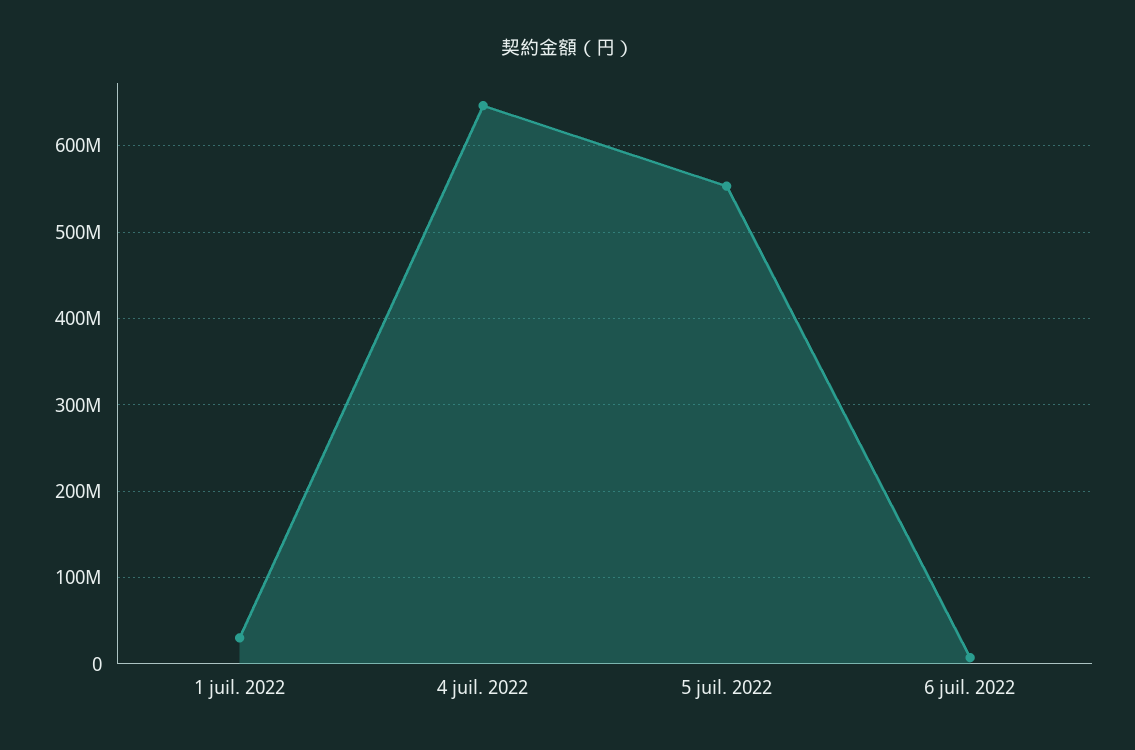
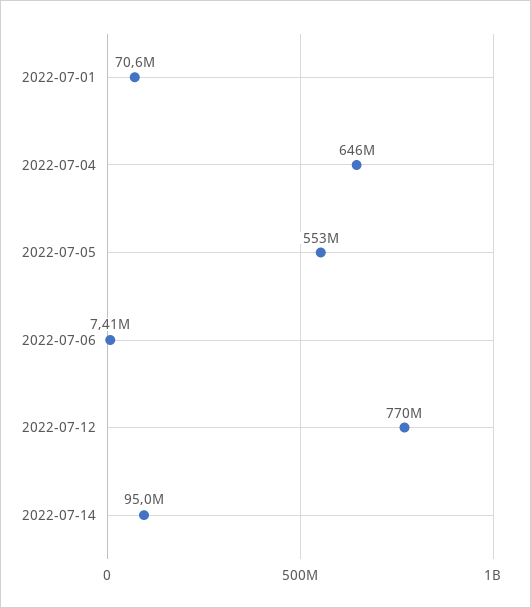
1 juil. 2022: 30000000 -> 70600000
2022-07-12: none -> 770000000
2022-07-14: none -> 95000000

